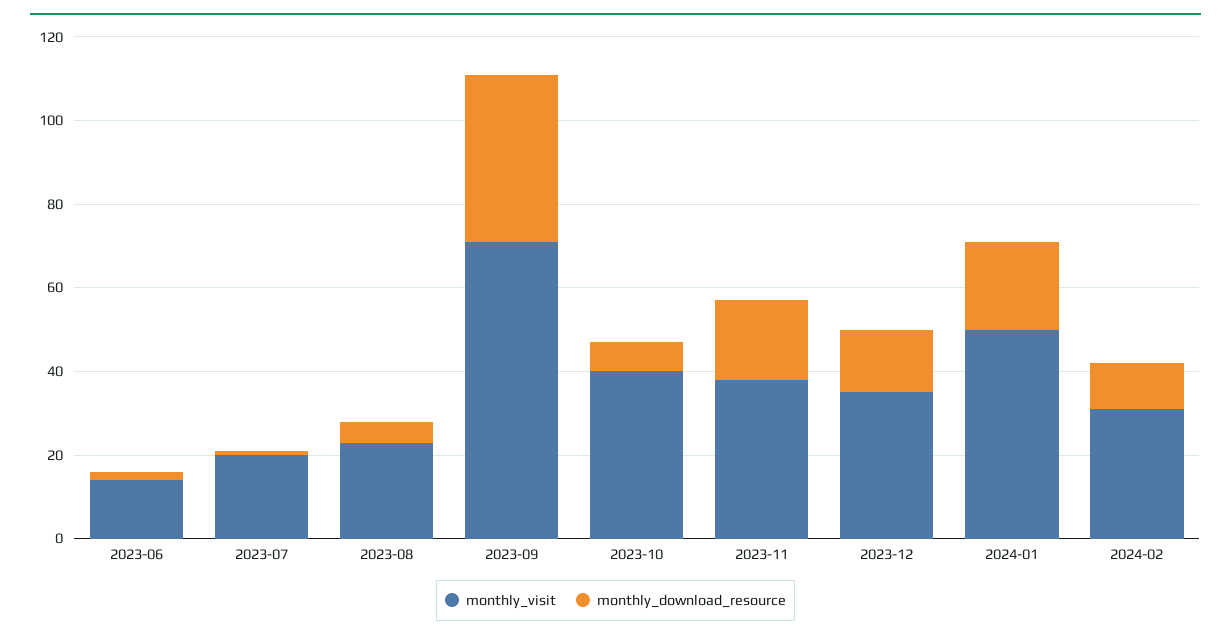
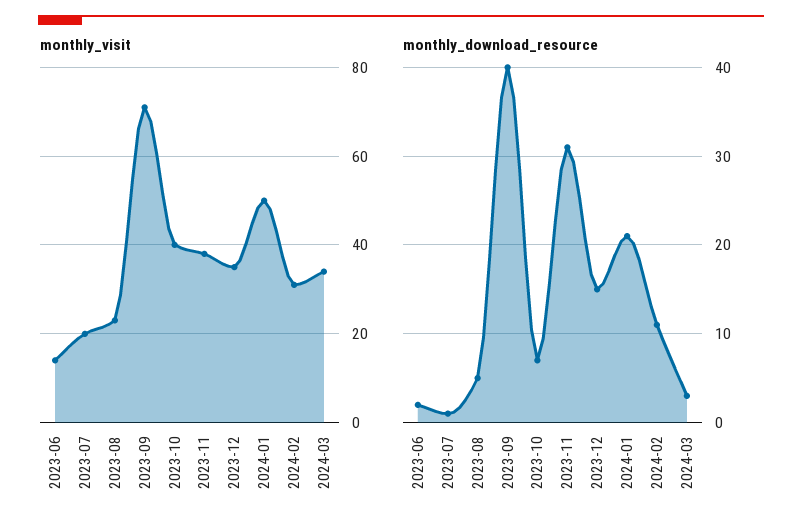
monthly_download_resource, 2023-11: 20 -> 31
monthly_visit, 2024-03: none -> 35
monthly_download_resource, 2024-03: none -> 3

